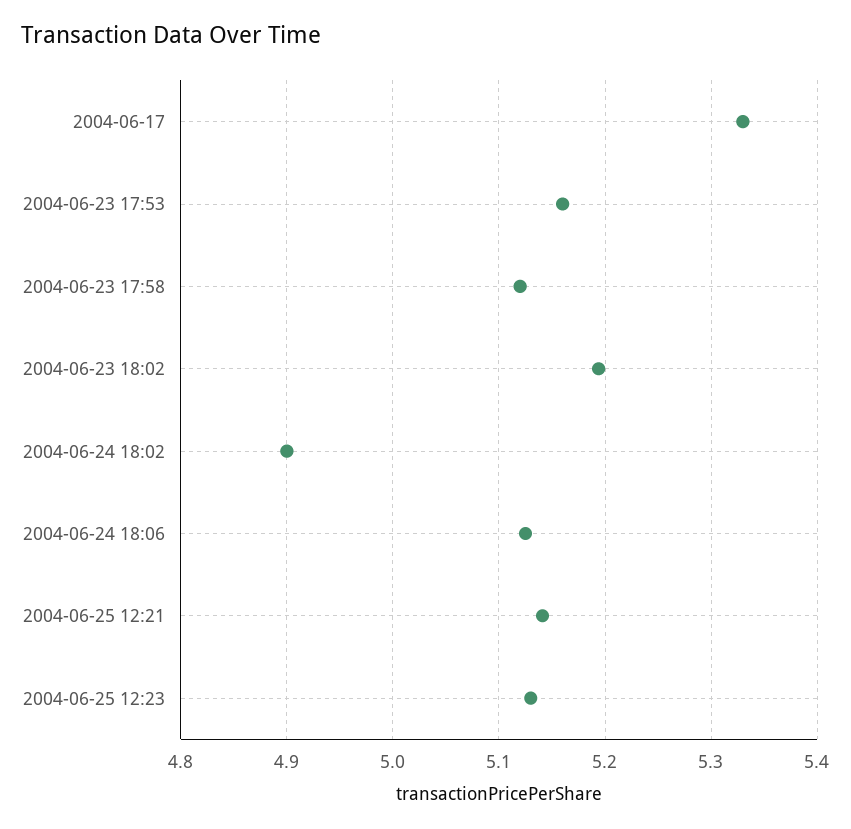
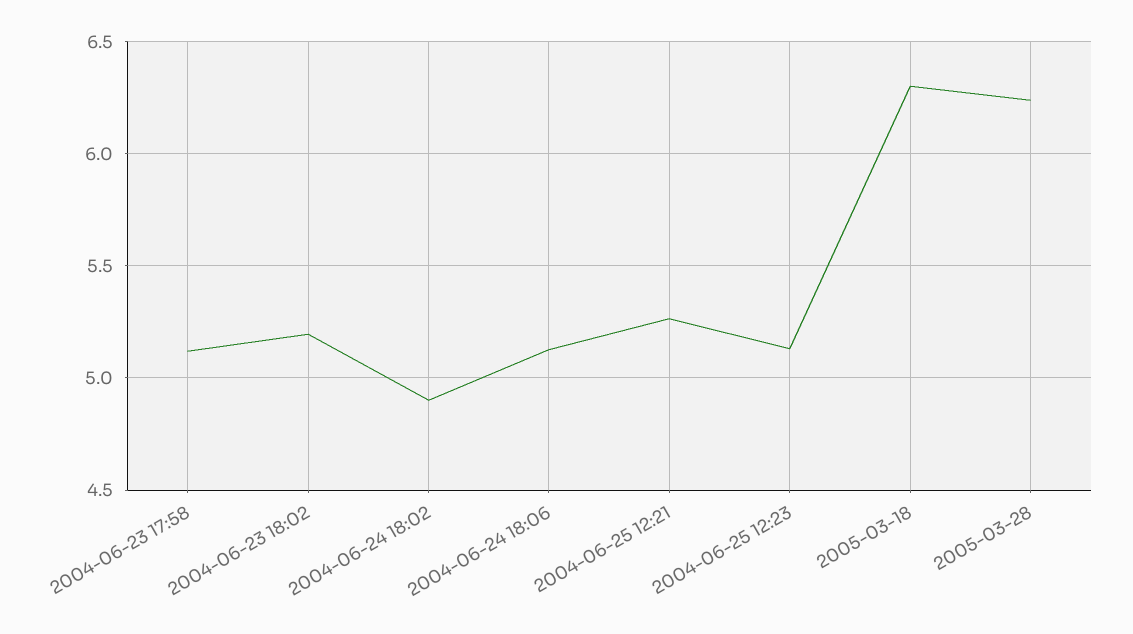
2004-06-17: 5.33 -> none
2004-06-23 17:53: 5.16 -> none
2004-06-25 12:21: 5.14 -> 5.25
2005-03-18: none -> 6.3
2005-03-28: none -> 6.25

